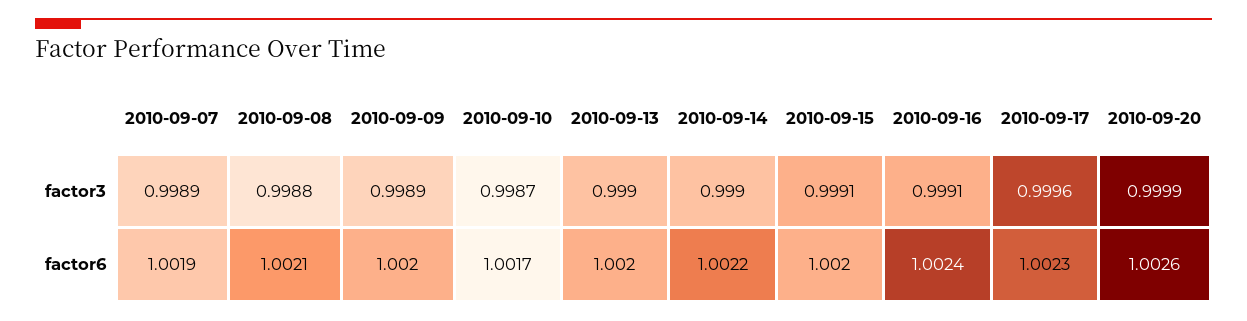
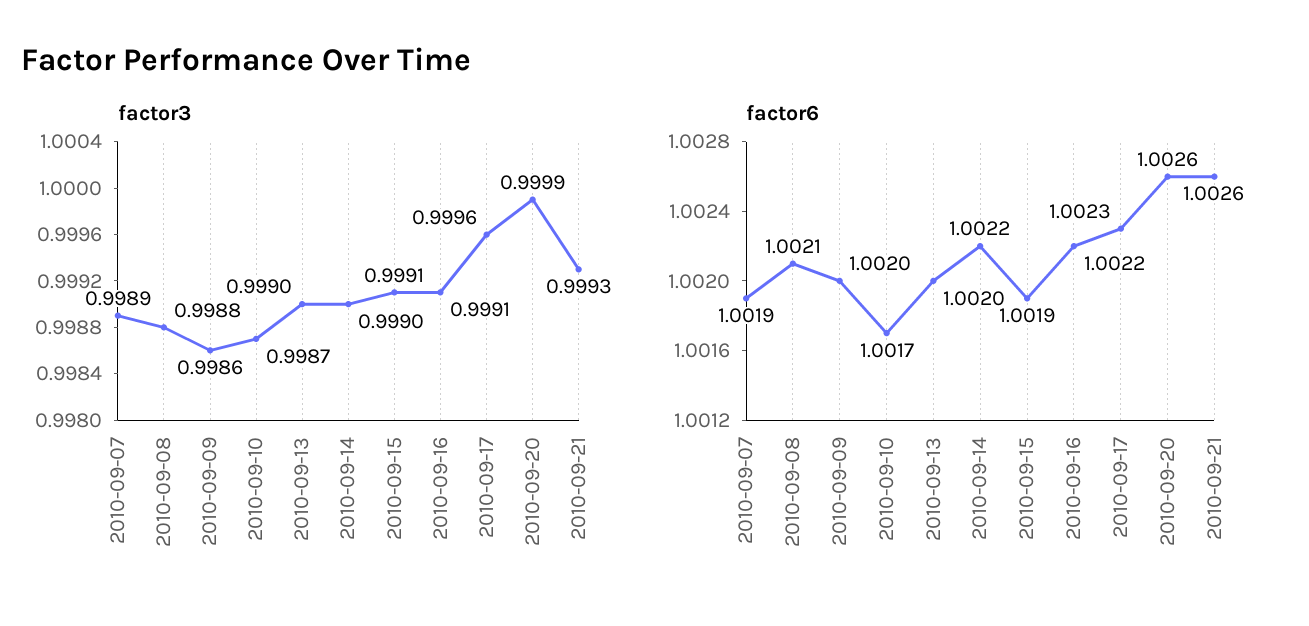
factor3, 2010-09-09: 0.9989 -> 0.9986
factor6, 2010-09-15: 1.002 -> 1.0019
factor6, 2010-09-16: 1.0024 -> 1.0022
factor3, 2010-09-21: none -> 0.9993
factor6, 2010-09-21: none -> 1.0026

